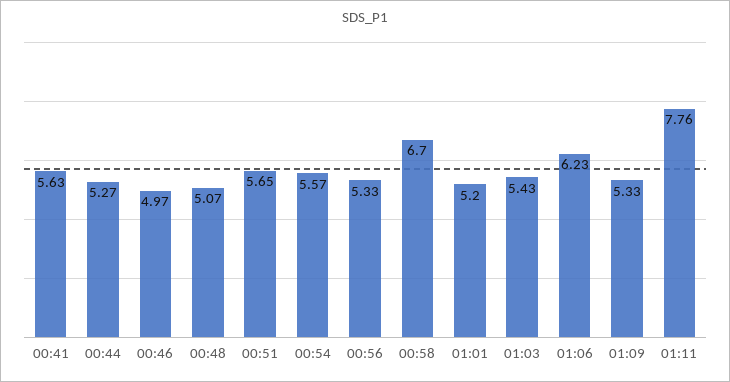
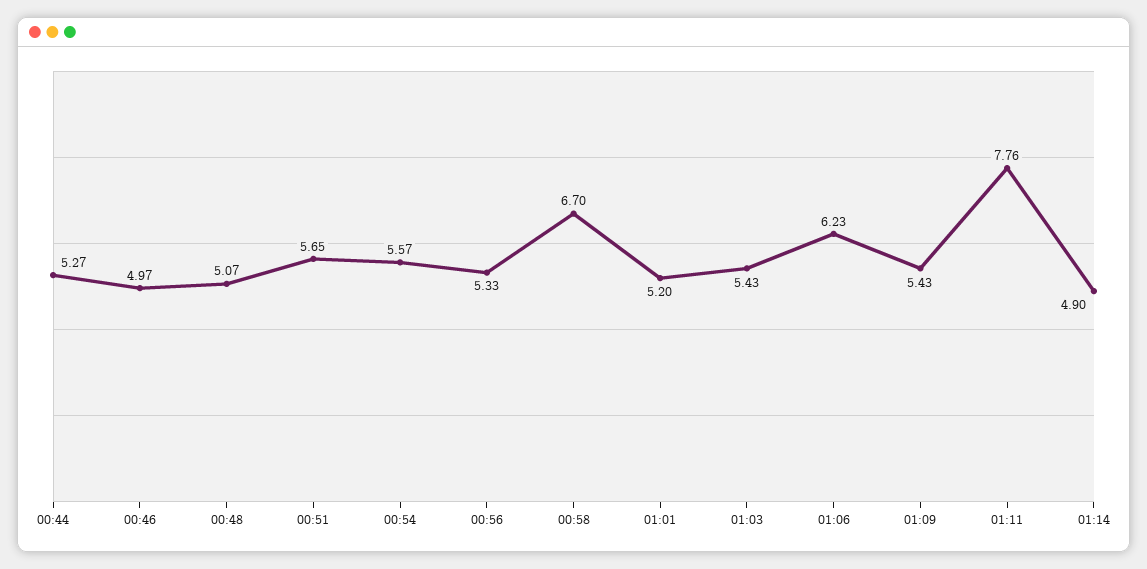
00:41: 5.63 -> none
01:09: 5.33 -> 5.43
01:14: none -> 4.9

